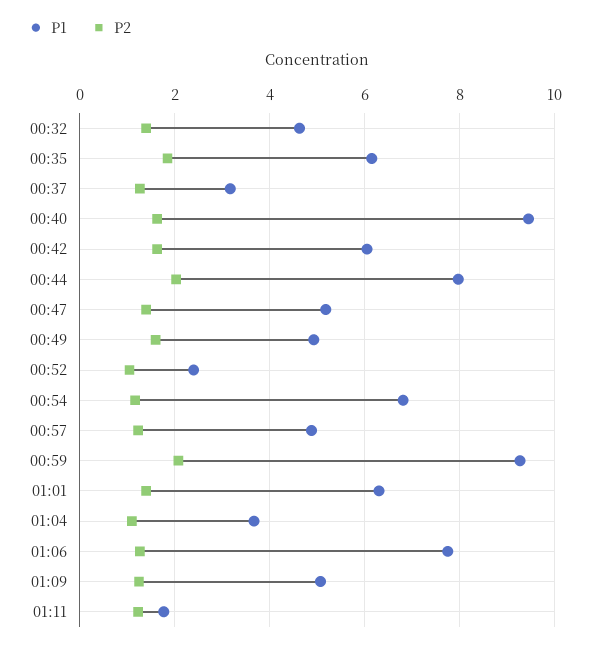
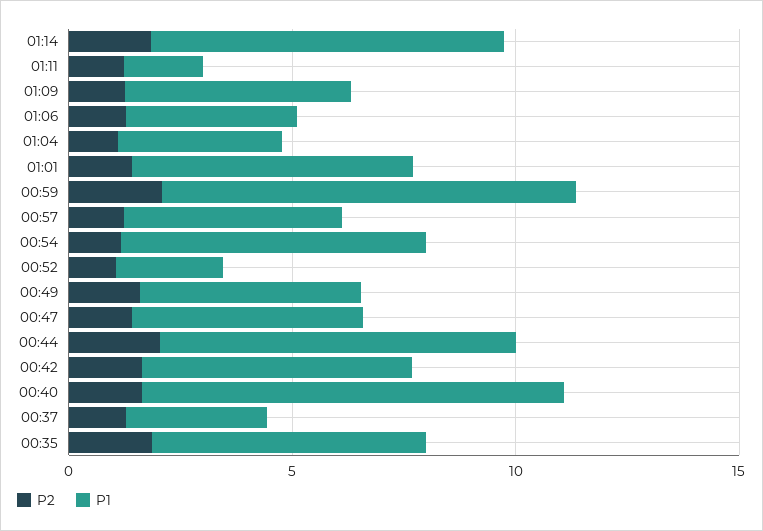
P1, 00:32: 4.6 -> none
P2, 00:32: 1.4 -> none
P1, 01:06: 7.8 -> 4
P2, 01:14: none -> 2
P1, 01:14: none -> 8

